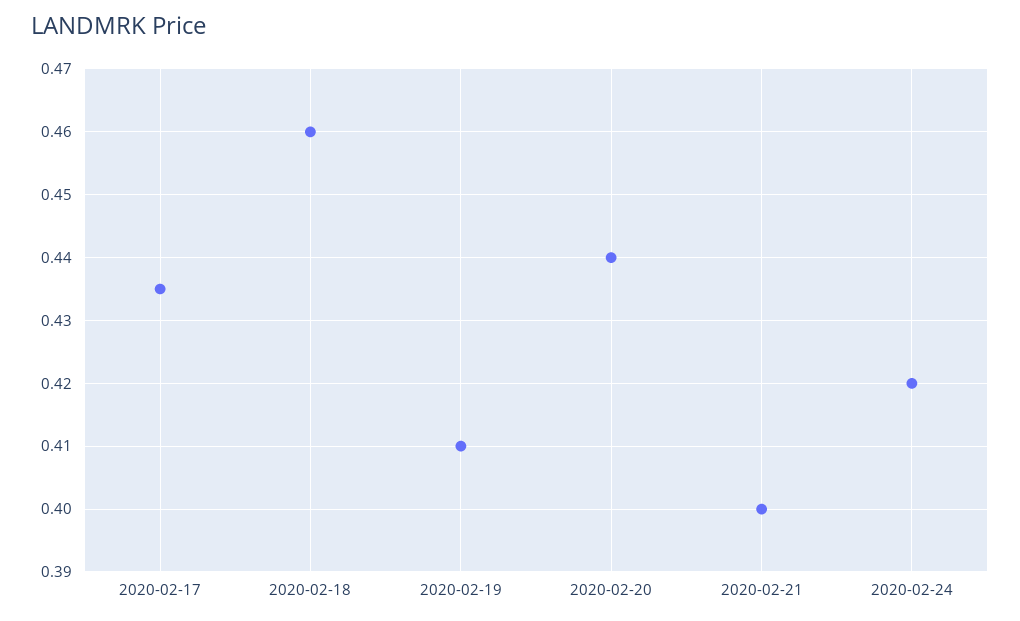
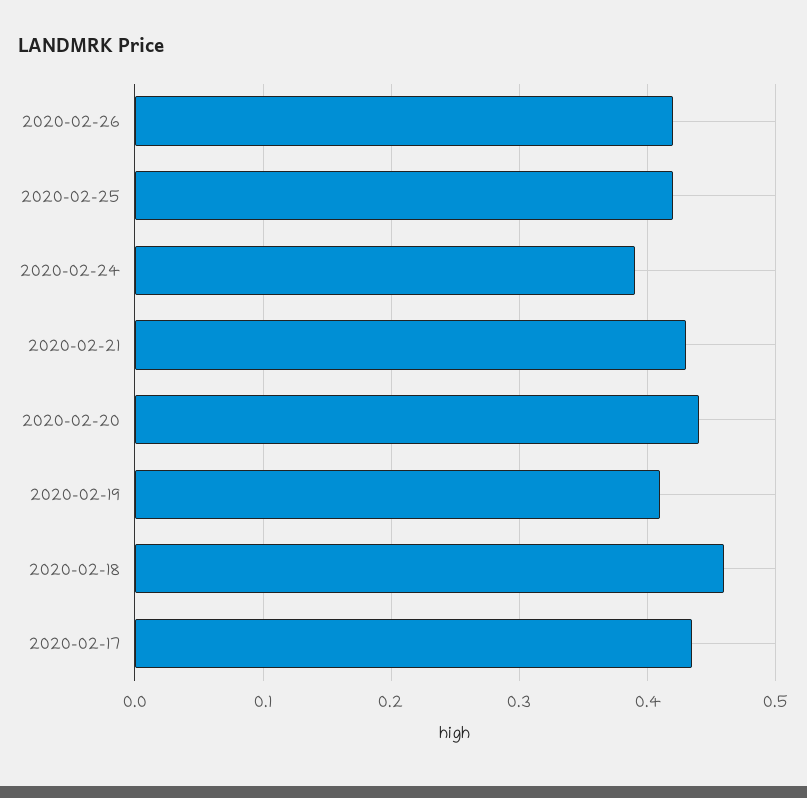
2020-02-21: 0.4 -> 0.43
2020-02-24: 0.42 -> 0.39
2020-02-26: none -> 0.42
2020-02-25: none -> 0.42

